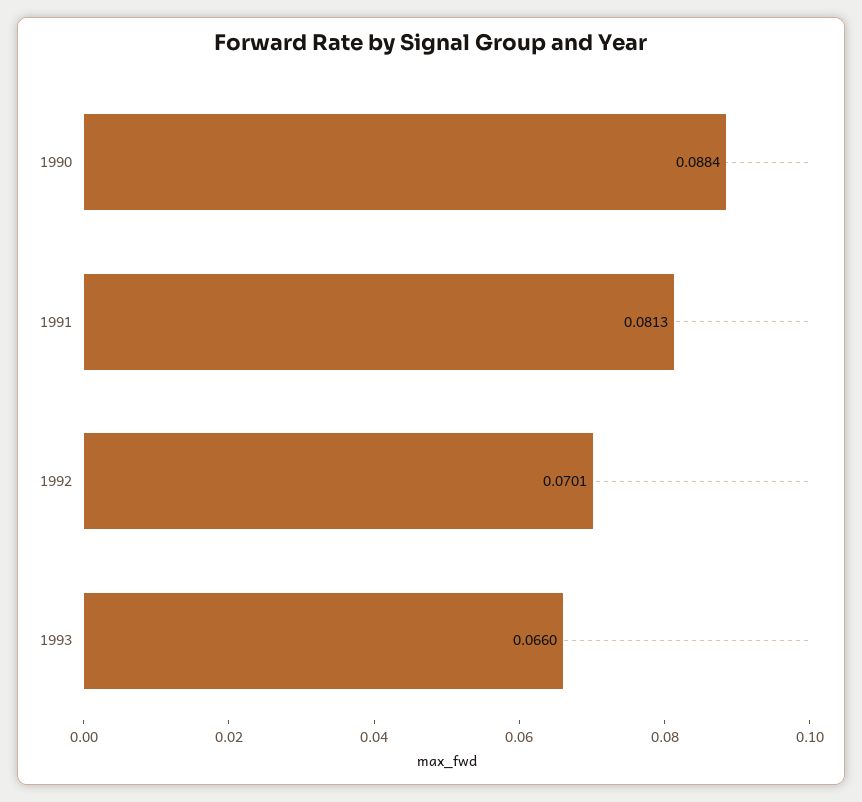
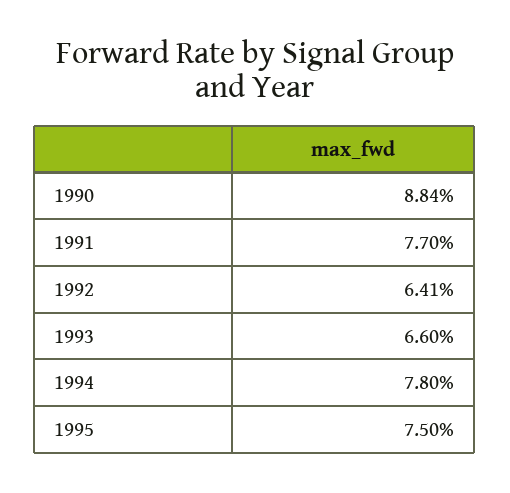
1991: 0.0813 -> 0.077
1992: 0.0701 -> 0.0641
1994: none -> 0.078
1995: none -> 0.075

